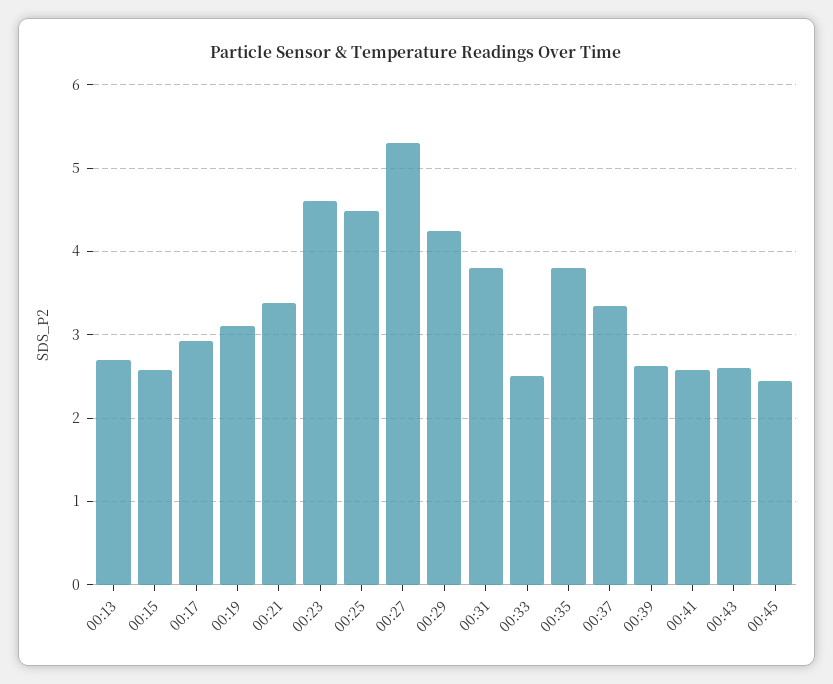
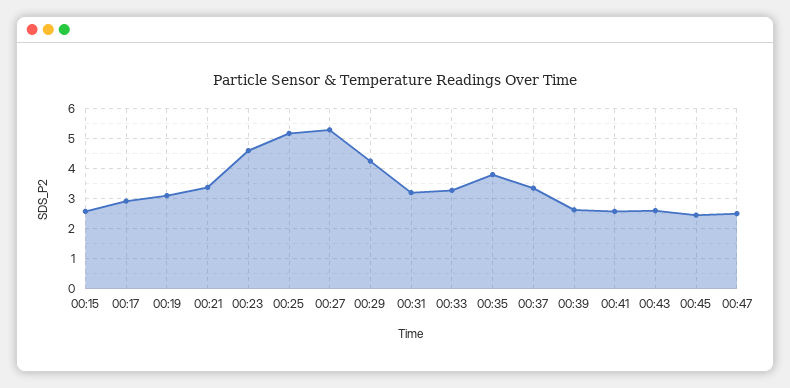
00:13: 2.7 -> none
00:25: 4.5 -> 5.25
00:31: 3.8 -> 3.25
00:33: 2.5 -> 3.25
00:47: none -> 2.5

